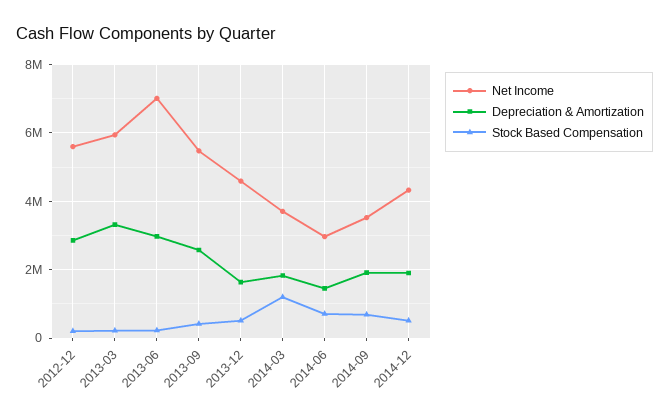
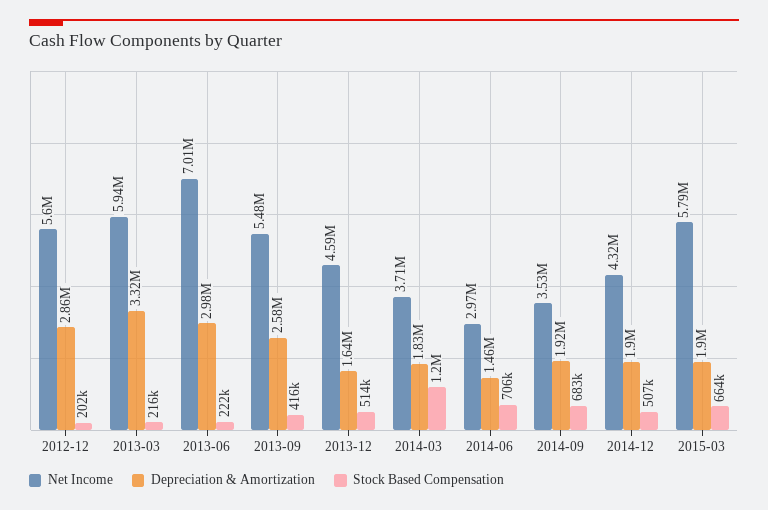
Net Income, 2015-03: none -> 5790000
Depreciation & Amortization, 2015-03: none -> 1900000
Stock Based Compensation, 2015-03: none -> 664000

